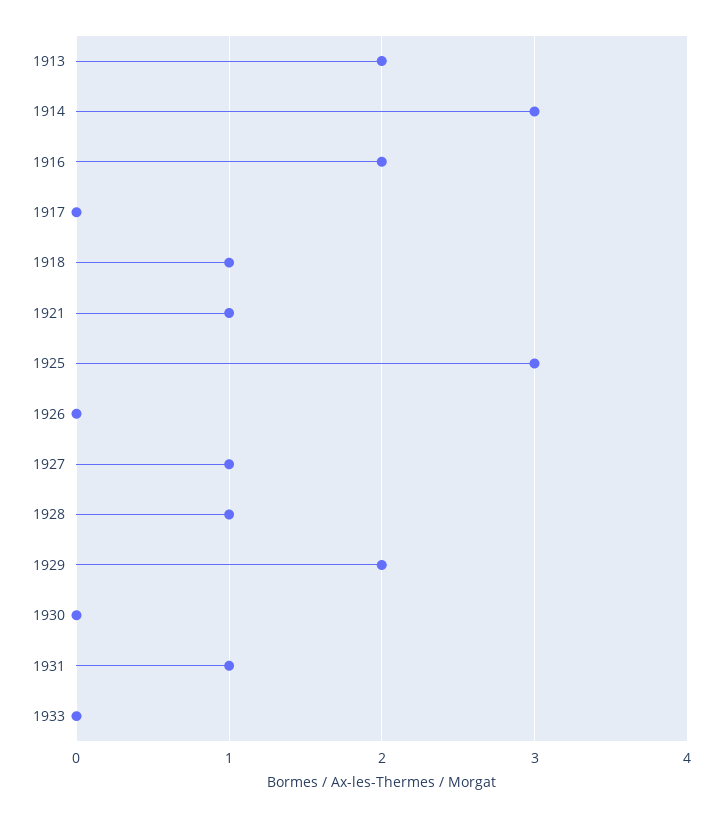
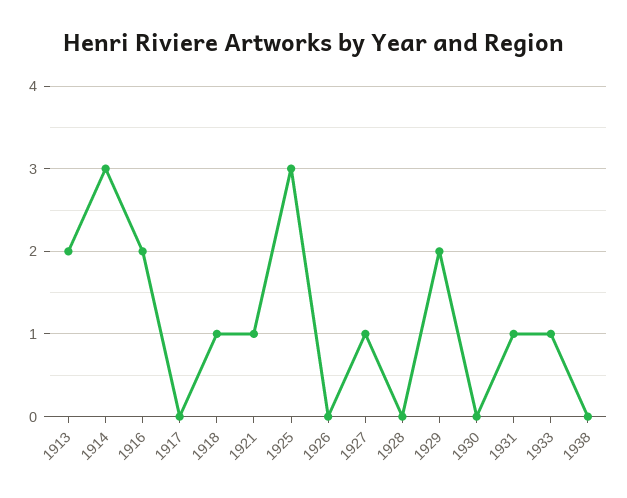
1928: 1 -> 0
1933: 0 -> 1
1938: none -> 0

